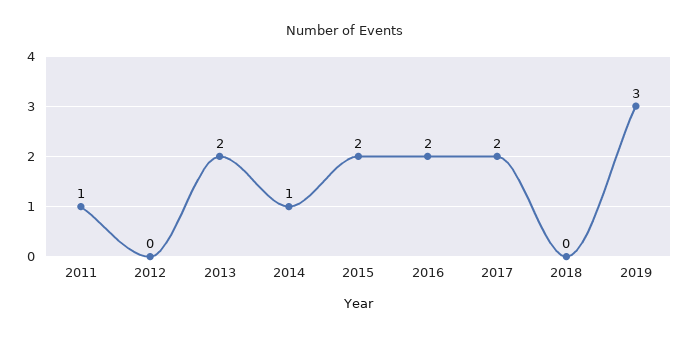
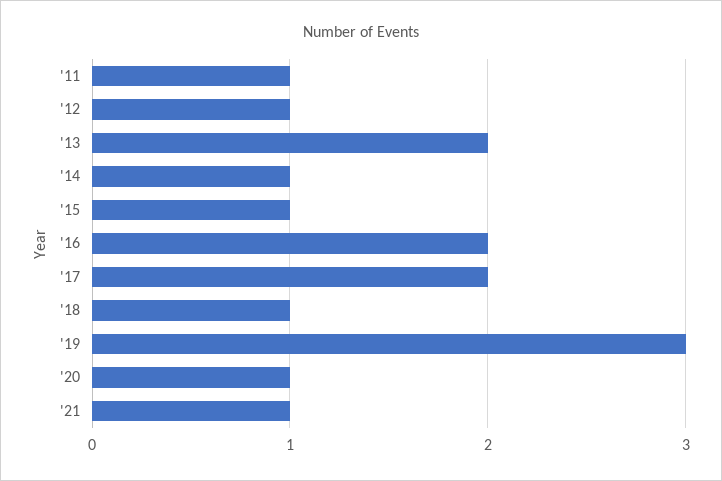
2012: 0 -> 1
2015: 2 -> 1
2018: 0 -> 1
'20: none -> 1
'21: none -> 1

